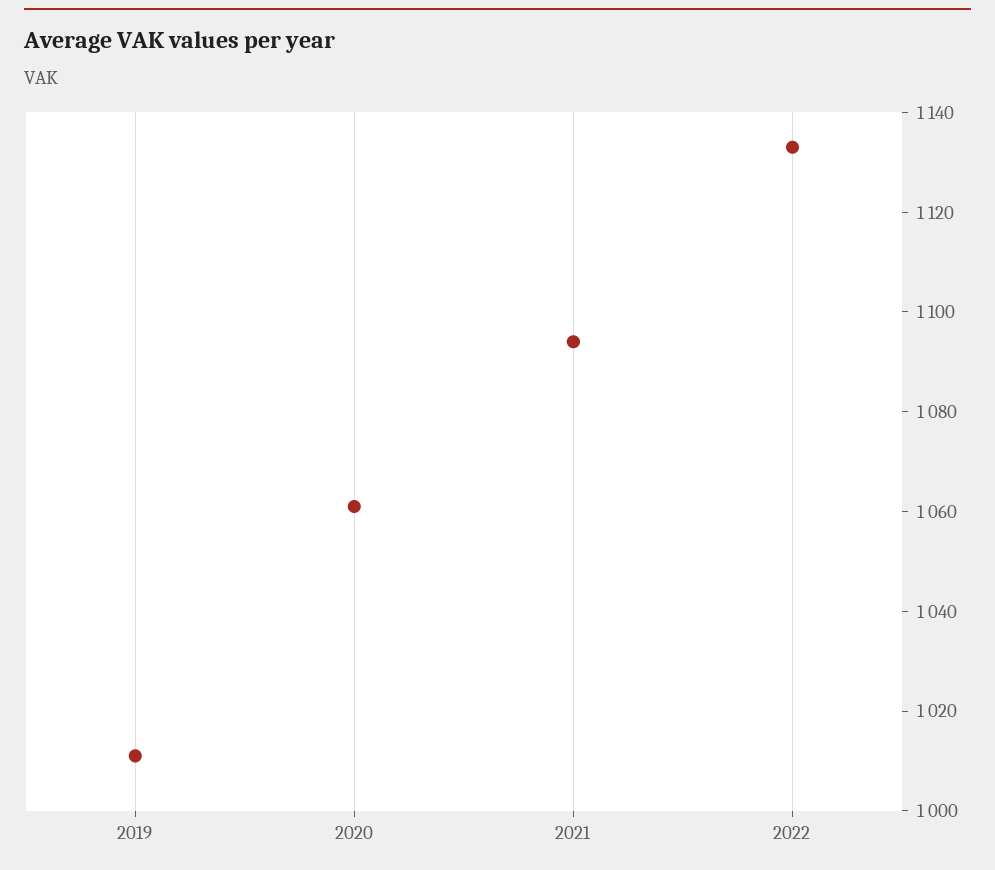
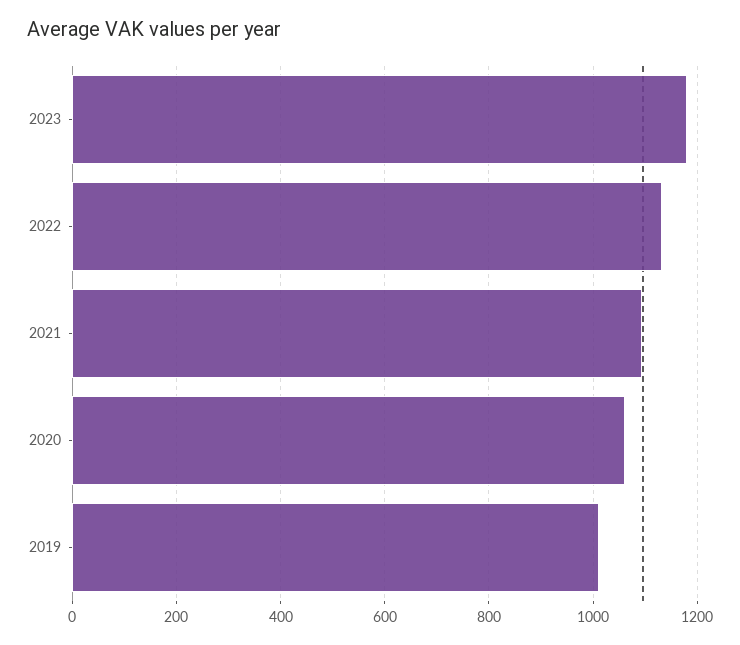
2023: none -> 1180

